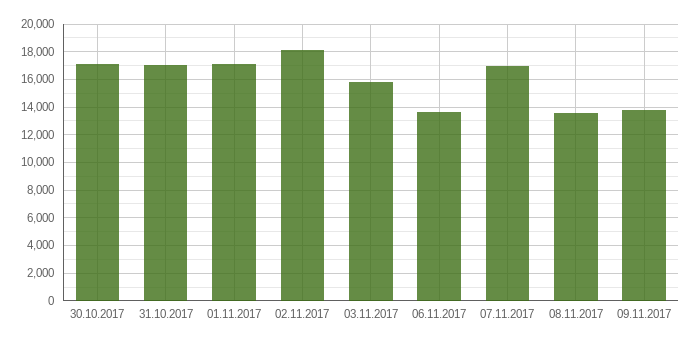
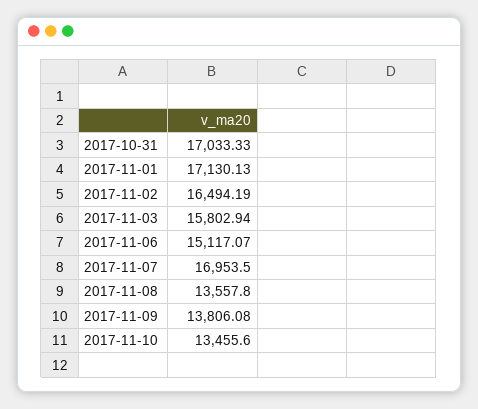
30.10.2017: 17000 -> none
02.11.2017: 18000 -> 16494.19
06.11.2017: 13500 -> 15117.07
2017-11-10: none -> 13455.6

